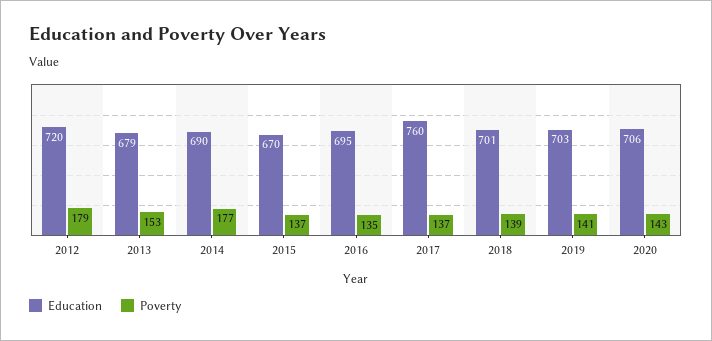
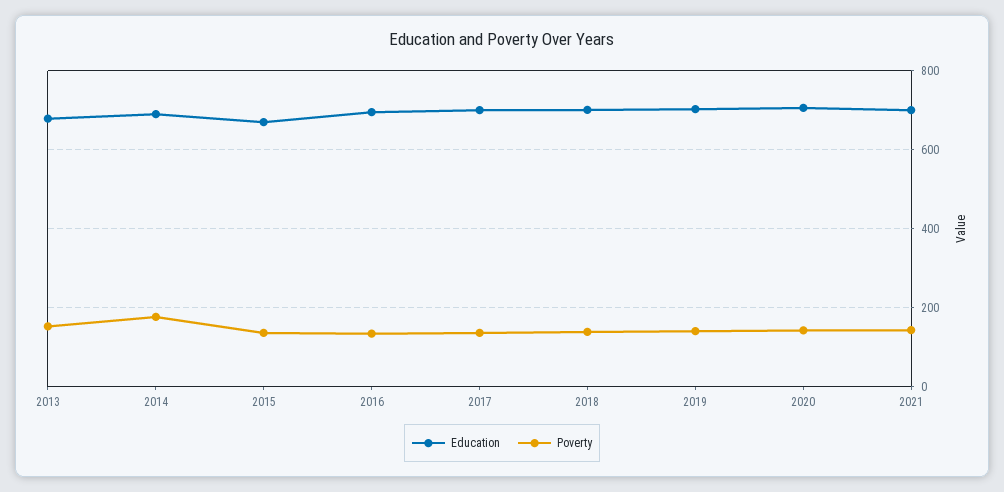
Education, 2012: 720 -> none
Poverty, 2012: 179 -> none
Education, 2017: 760 -> 700
Education, 2021: none -> 700
Poverty, 2021: none -> 140

